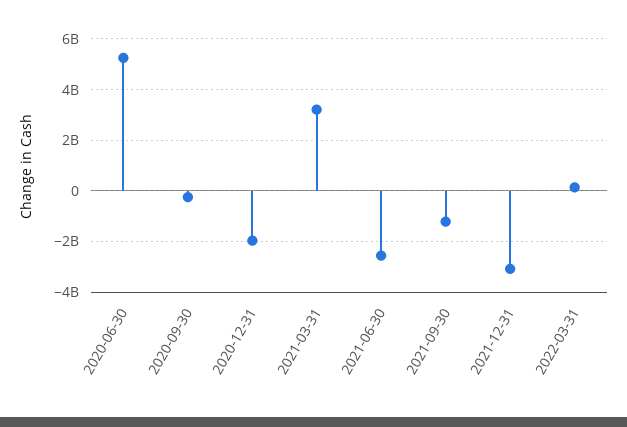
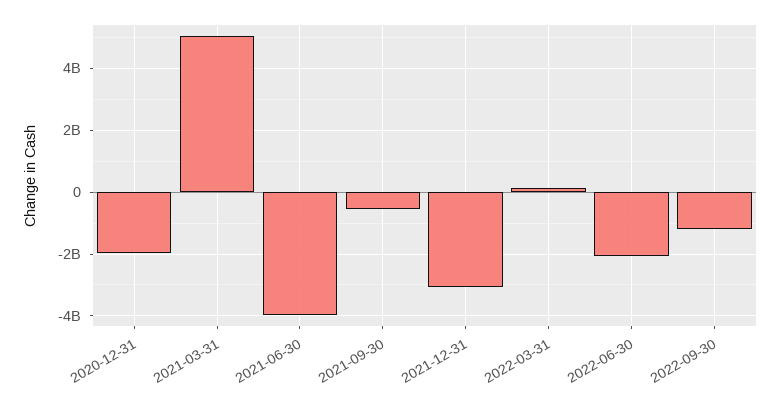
2020-06-30: 5250000000 -> none
2020-09-30: -250000000 -> none
2021-03-31: 3250000000 -> 5000000000
2021-06-30: -2500000000 -> -4000000000
2021-09-30: -1250000000 -> -600000000
2022-06-30: none -> -2000000000
2022-09-30: none -> -1200000000

